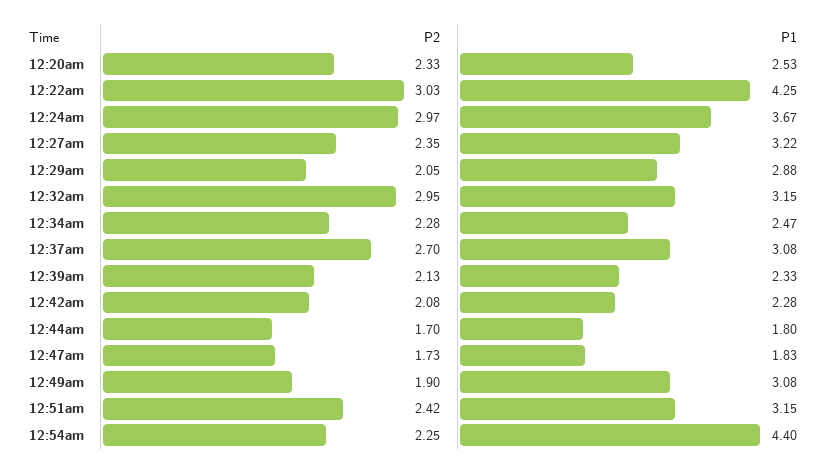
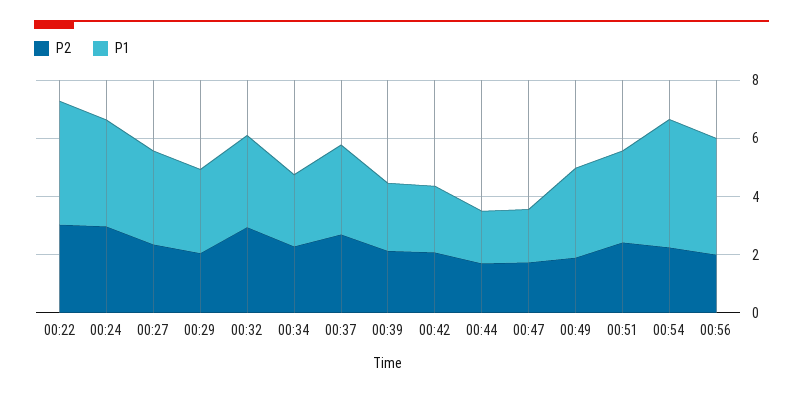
P2, 12:20am: 2.33 -> none
P1, 12:20am: 2.53 -> none
P2, 00:56: none -> 2
P1, 00:56: none -> 4

